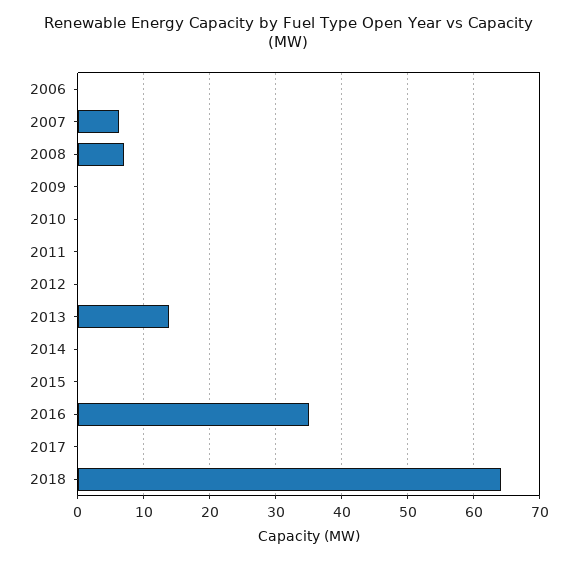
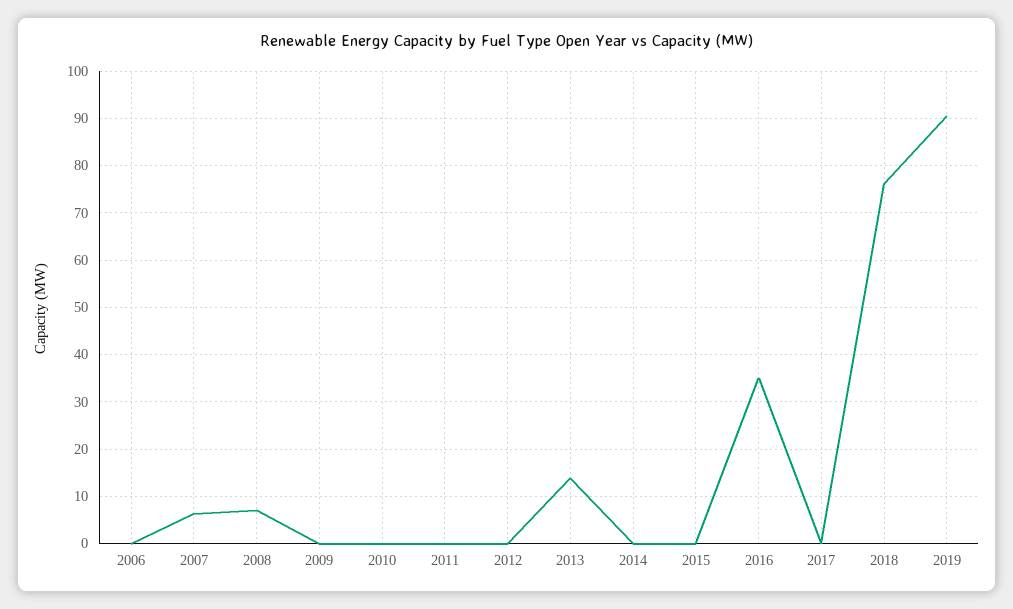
2018: 64 -> 76
2019: none -> 90

